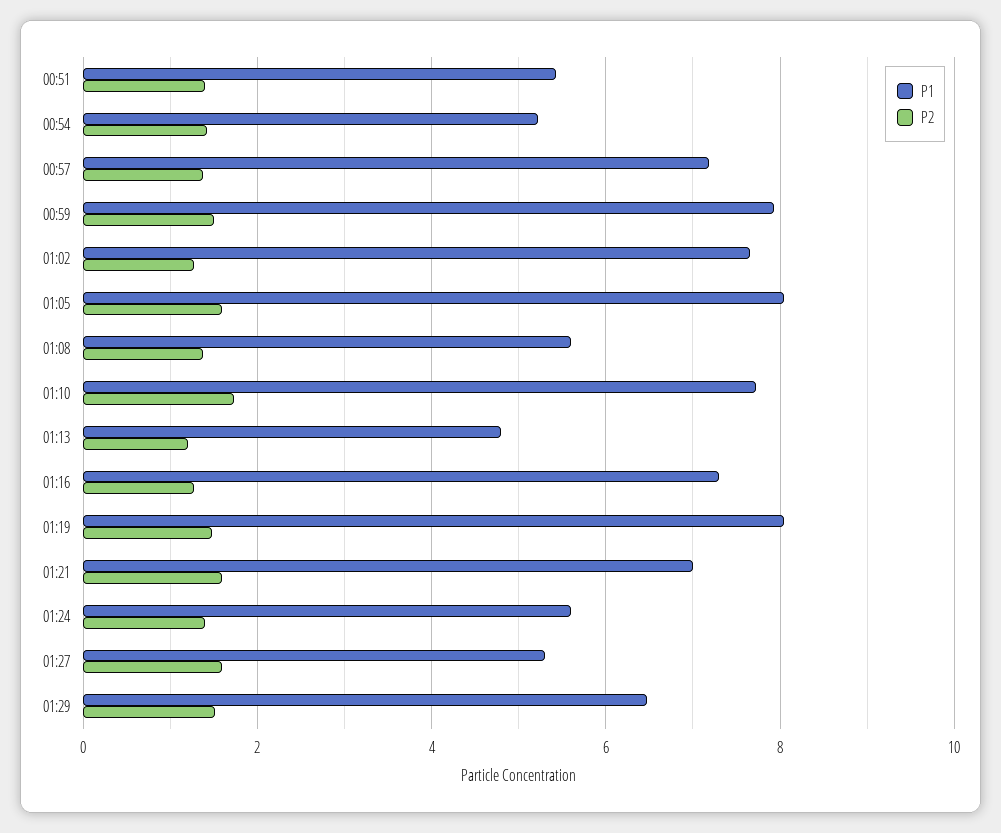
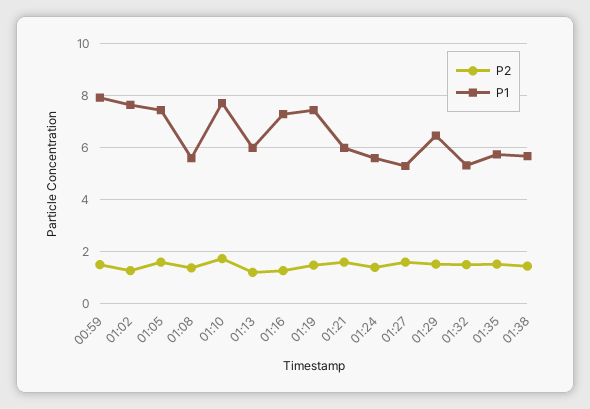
P1, 00:51: 5.4 -> none
P2, 00:51: 1.4 -> none
P1, 00:54: 5.2 -> none
P2, 00:54: 1.4 -> none
P1, 00:57: 7.2 -> none
P2, 00:57: 1.4 -> none
P1, 01:05: 8 -> 7.5
P1, 01:13: 4.8 -> 6
P1, 01:19: 8 -> 7.5
P1, 01:21: 7 -> 6
P2, 01:32: none -> 1.5
P1, 01:32: none -> 5.25
P2, 01:35: none -> 1.5
P1, 01:35: none -> 5.75
P2, 01:38: none -> 1.5
P1, 01:38: none -> 5.75

